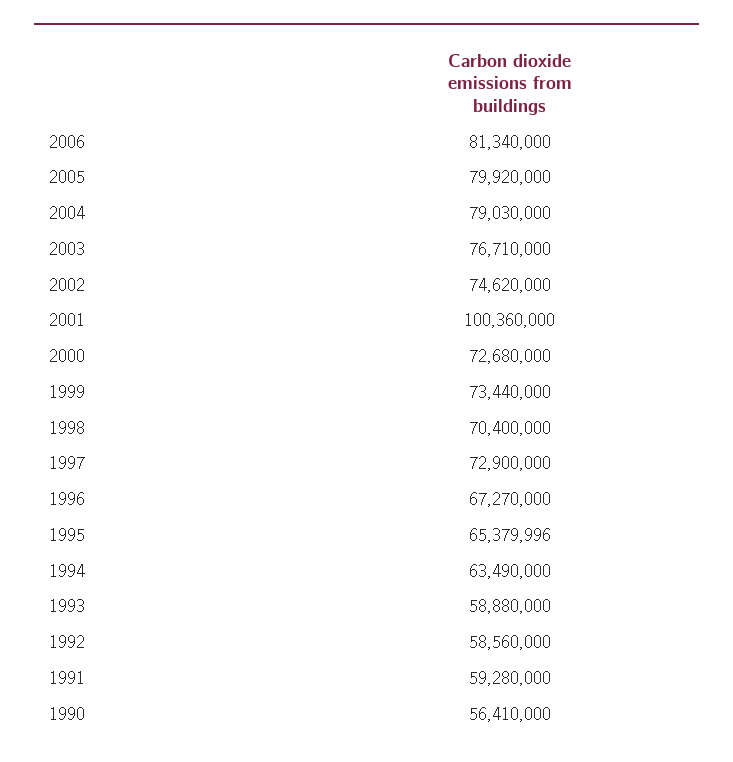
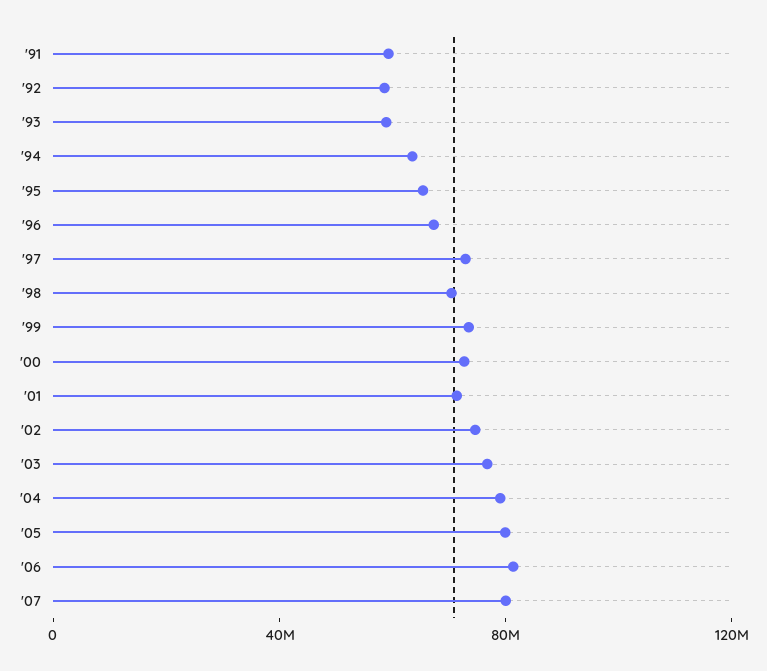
2001: 100360000 -> 70000000
1990: 56410000 -> none
'07: none -> 80000000

